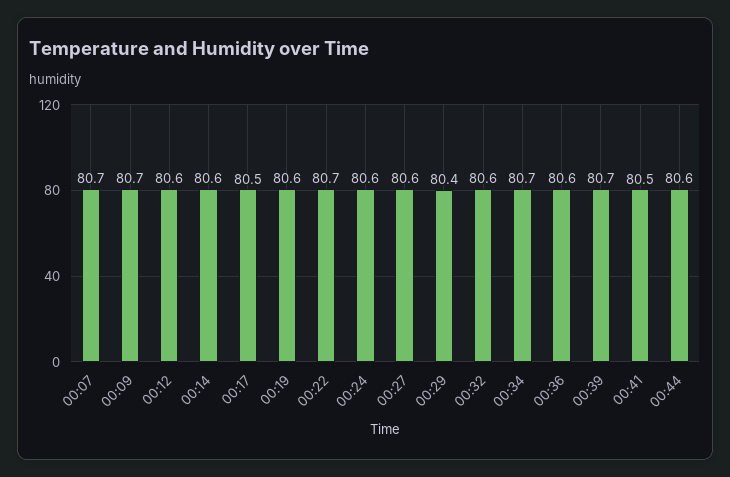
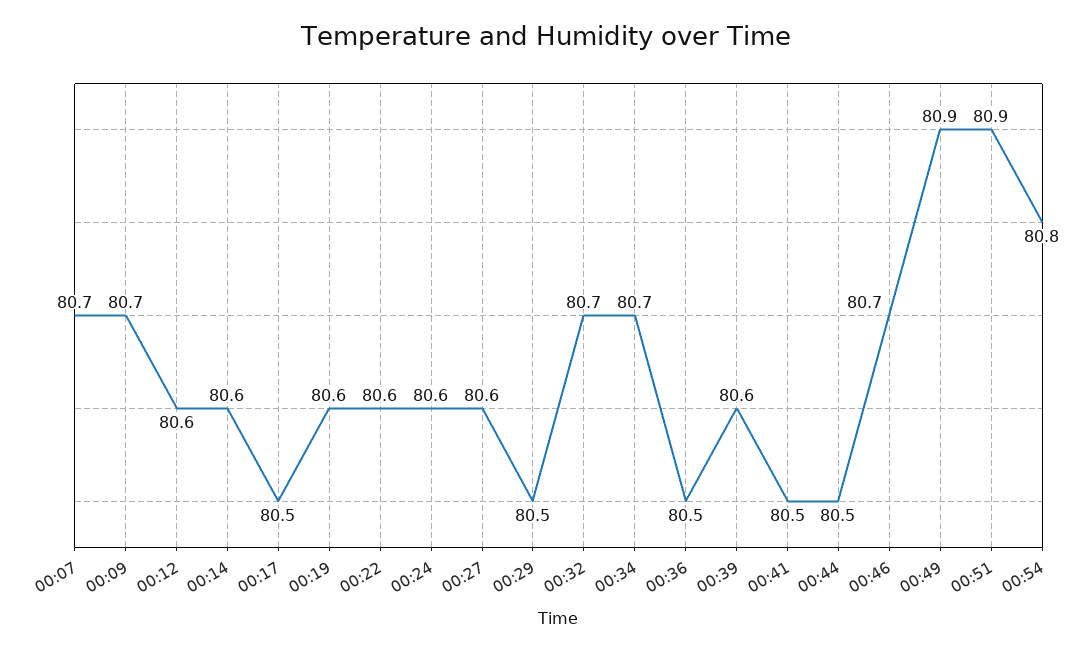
00:22: 80.7 -> 80.6
00:29: 80.4 -> 80.5
00:32: 80.6 -> 80.7
00:36: 80.6 -> 80.5
00:39: 80.7 -> 80.6
00:44: 80.6 -> 80.5
00:46: none -> 80.7
00:49: none -> 80.9
00:51: none -> 80.9
00:54: none -> 80.8

